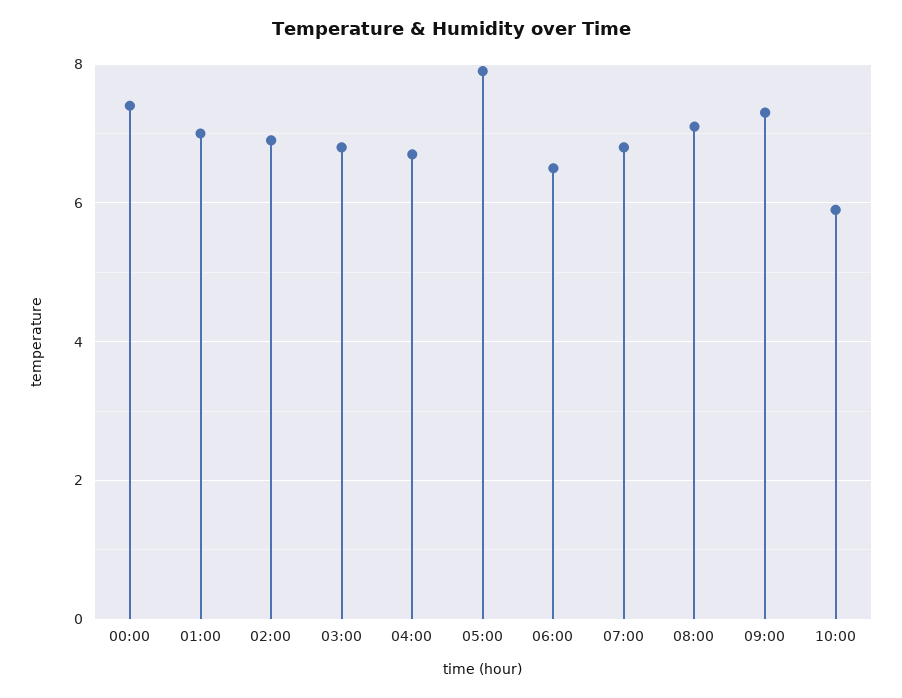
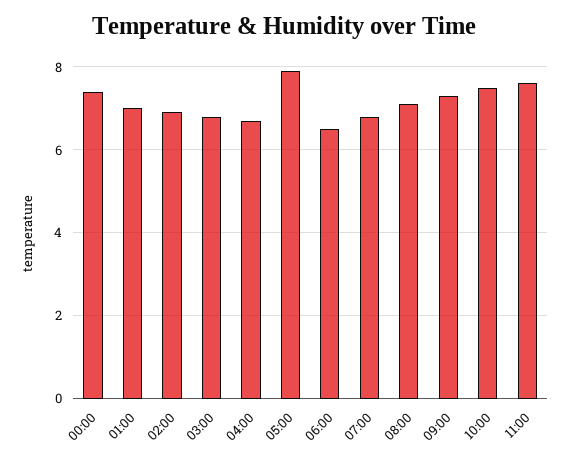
10:00: 6 -> 7.5
11:00: none -> 7.5

